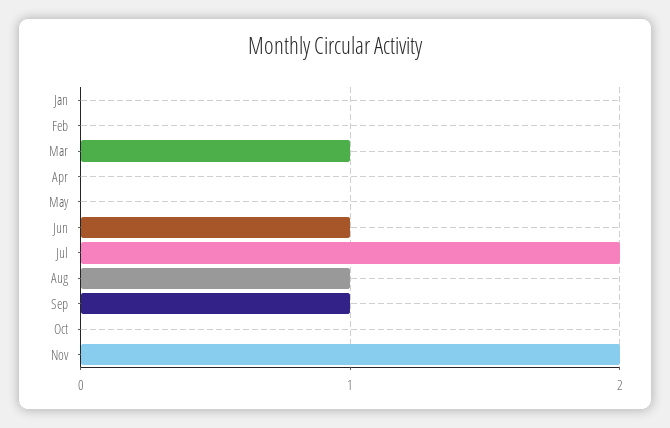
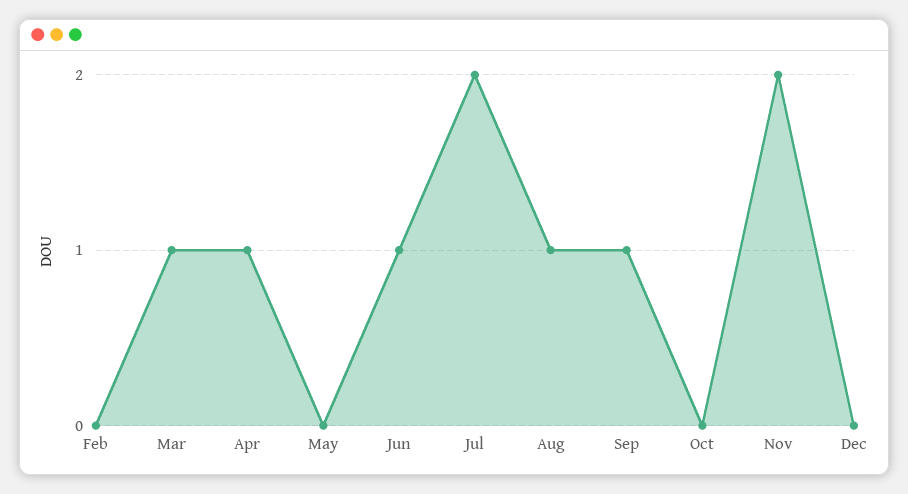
Jan: 0 -> none
Apr: 0 -> 1
Dec: none -> 0

